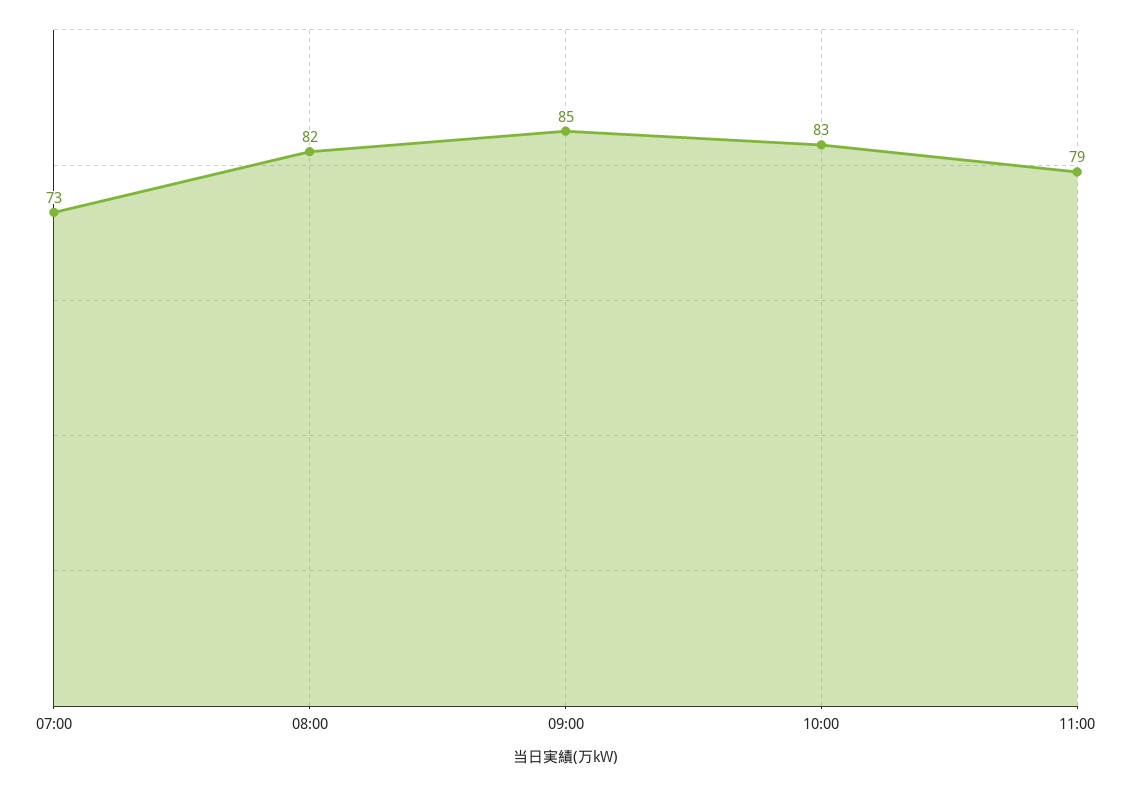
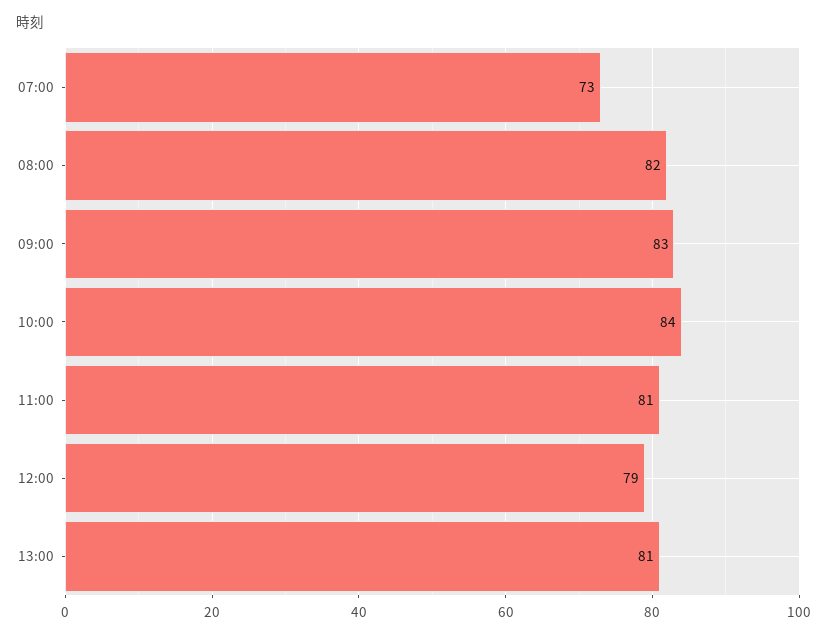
09:00: 85 -> 83
10:00: 83 -> 84
11:00: 79 -> 81
12:00: none -> 79
13:00: none -> 81

